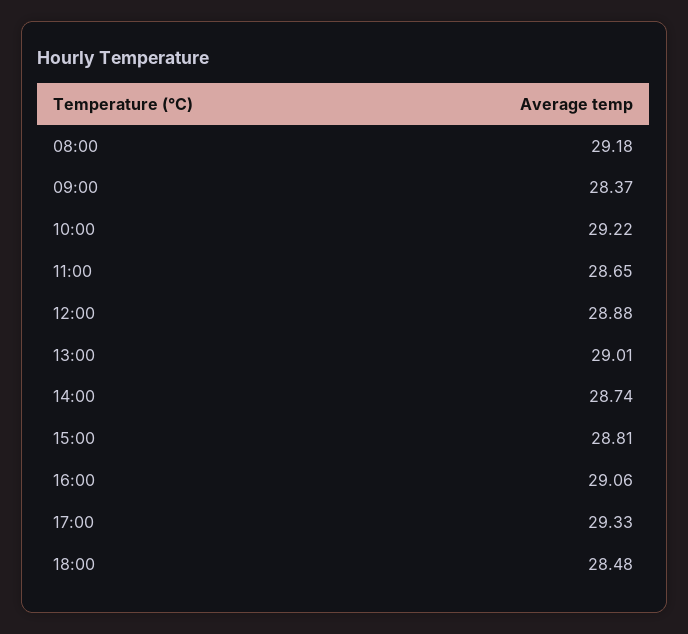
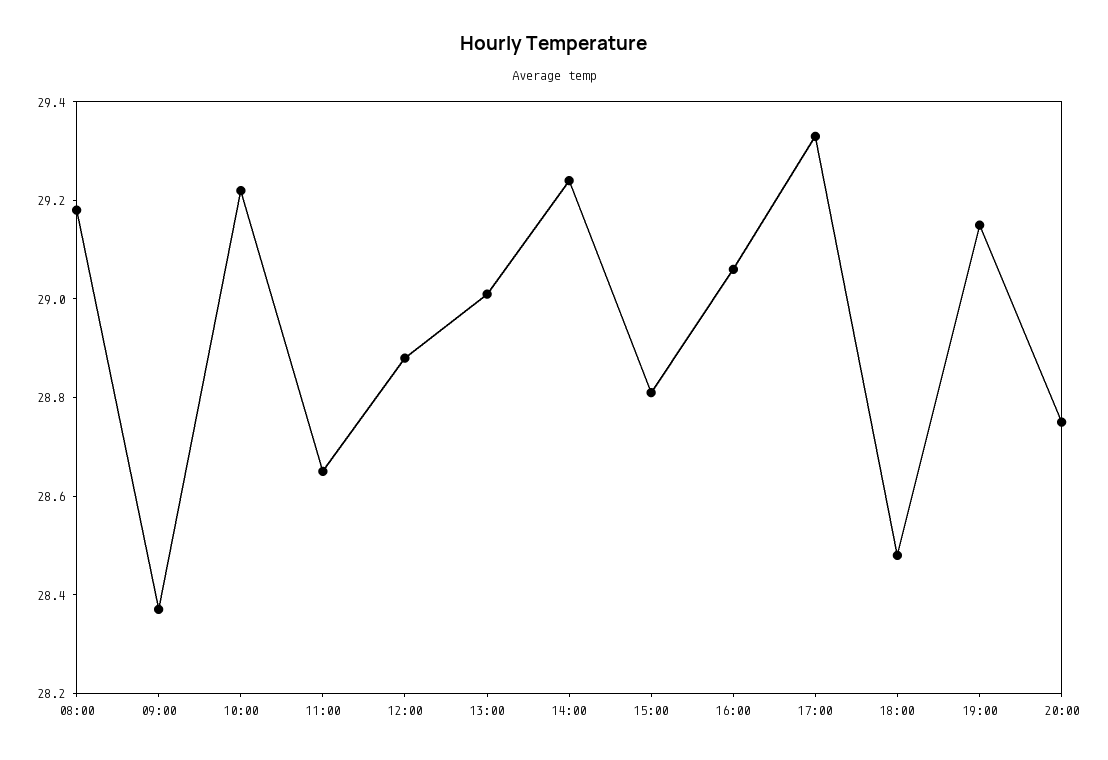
14:00: 28.74 -> 29.25
19:00: none -> 29.15
20:00: none -> 28.75

